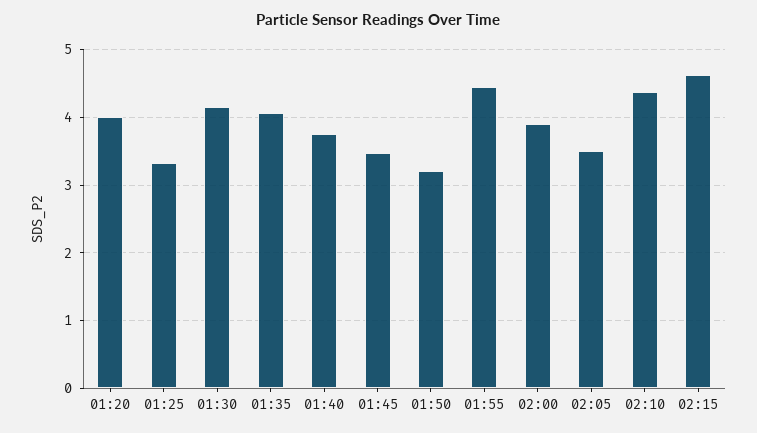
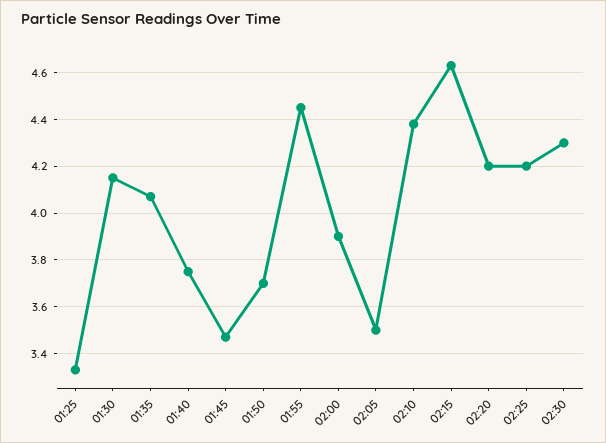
01:20: 4 -> none
01:50: 3.2 -> 3.7
02:20: none -> 4.2
02:25: none -> 4.2
02:30: none -> 4.3

